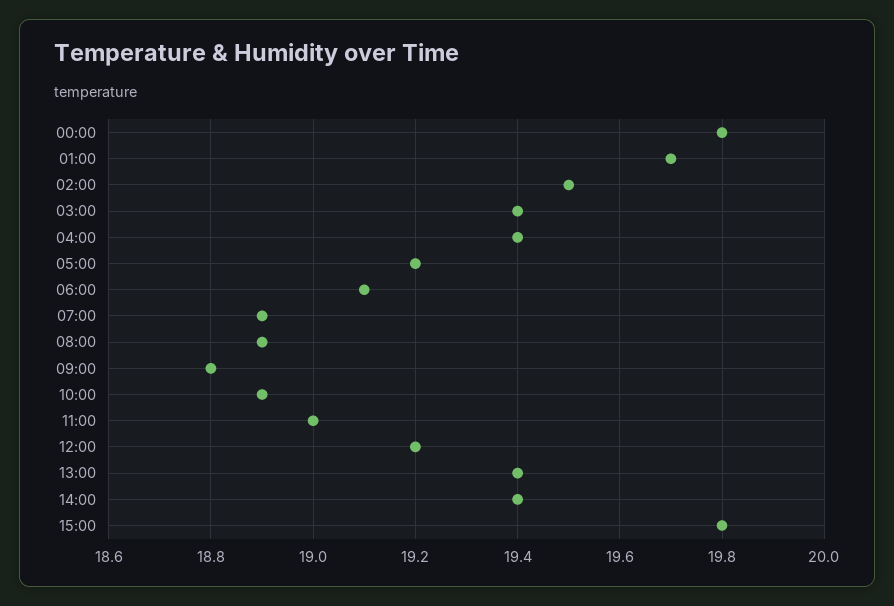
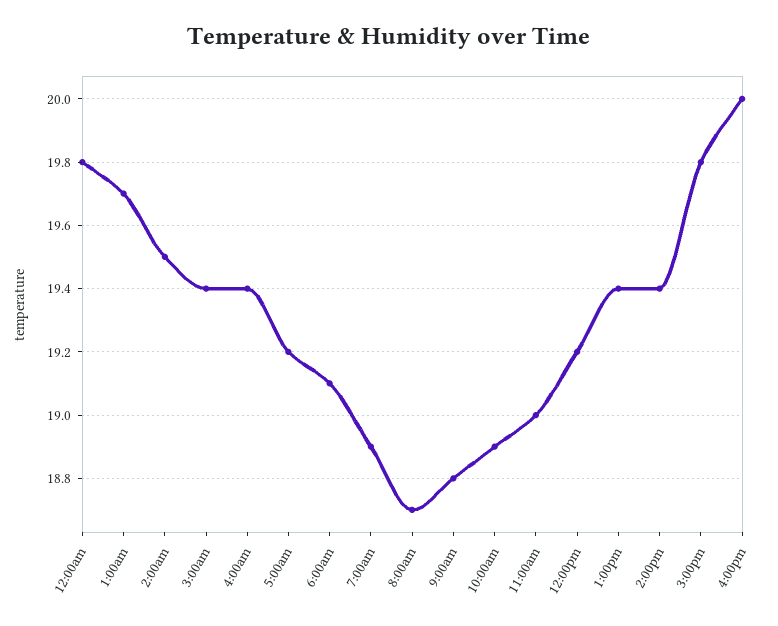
08:00: 18.9 -> 18.7
4:00pm: none -> 20

